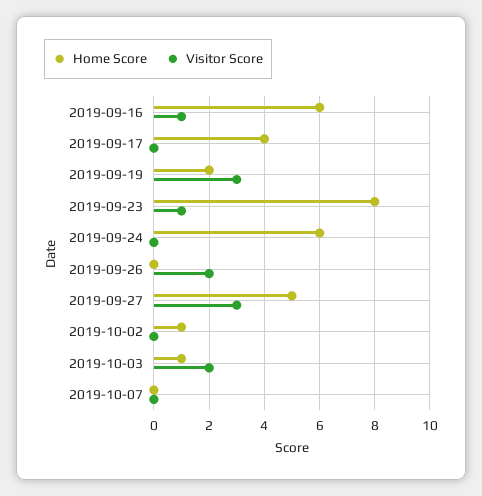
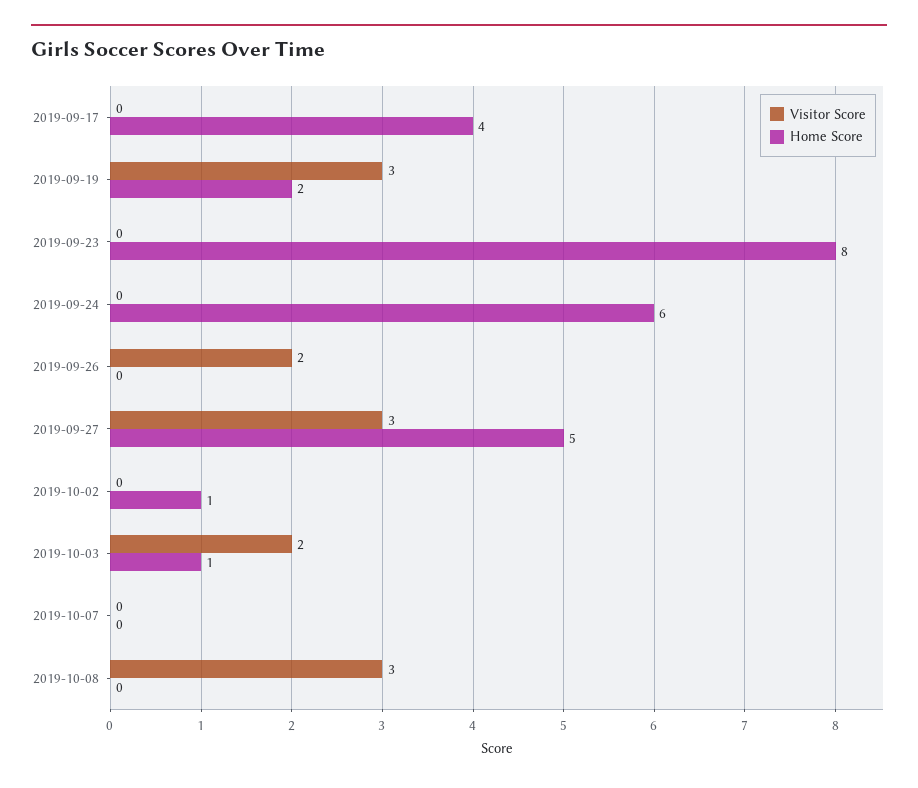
Home Score, 2019-09-16: 6 -> none
Visitor Score, 2019-09-16: 1 -> none
Visitor Score, 2019-09-23: 1 -> 0
Visitor Score, 2019-10-08: none -> 3
Home Score, 2019-10-08: none -> 0

